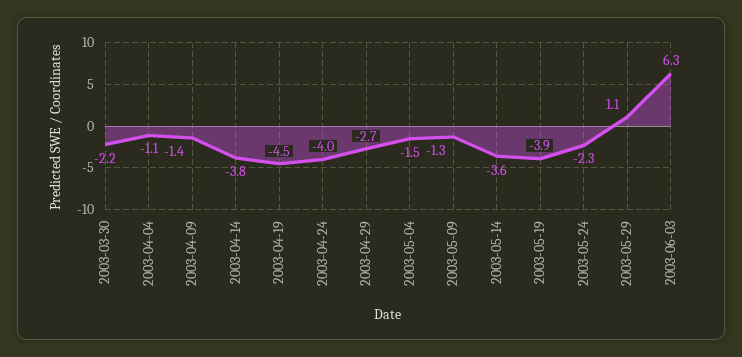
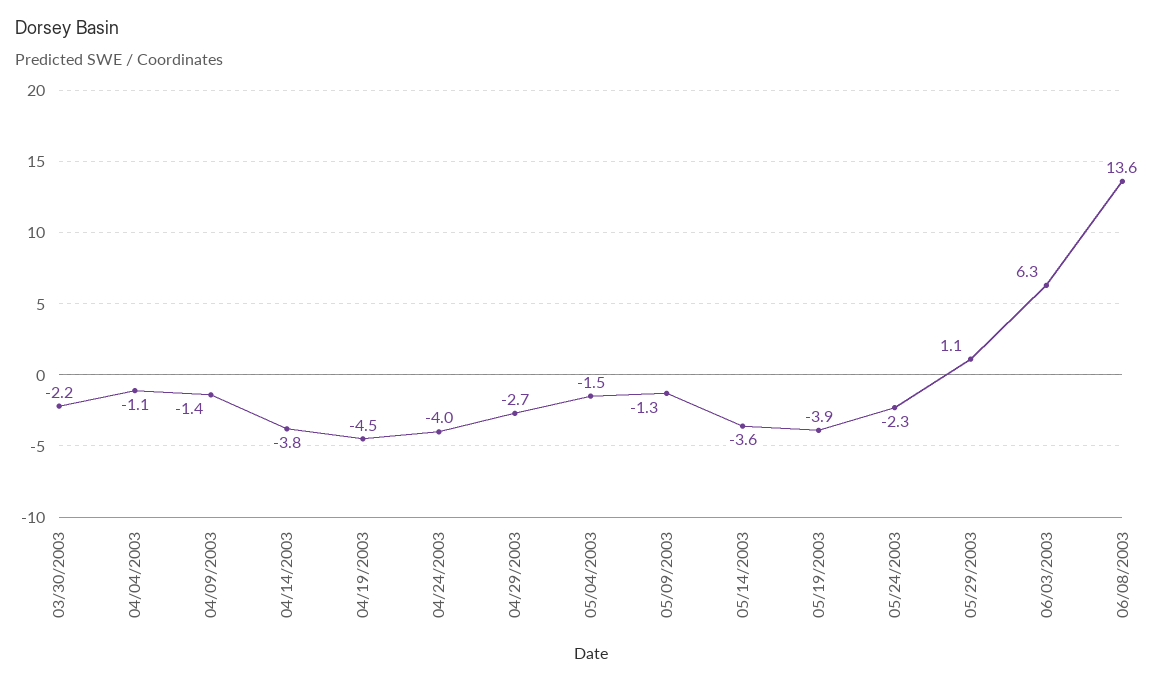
06/08/2003: none -> 13.6

